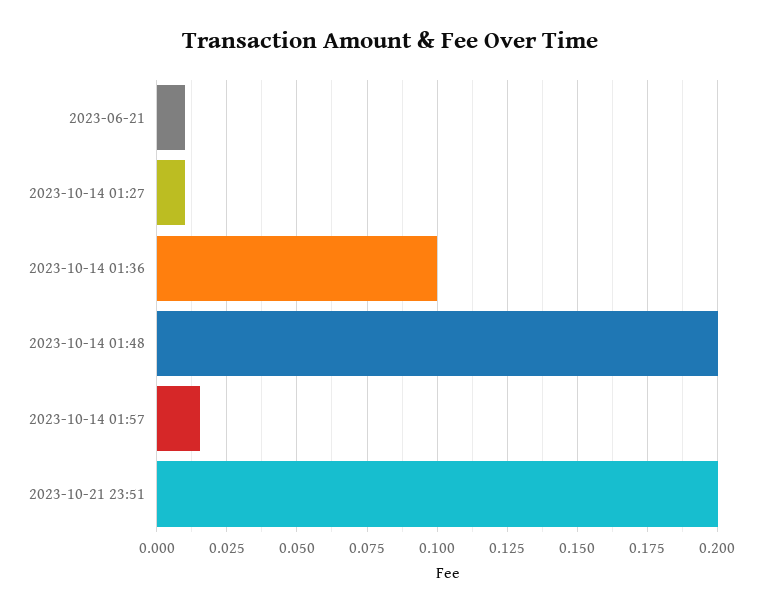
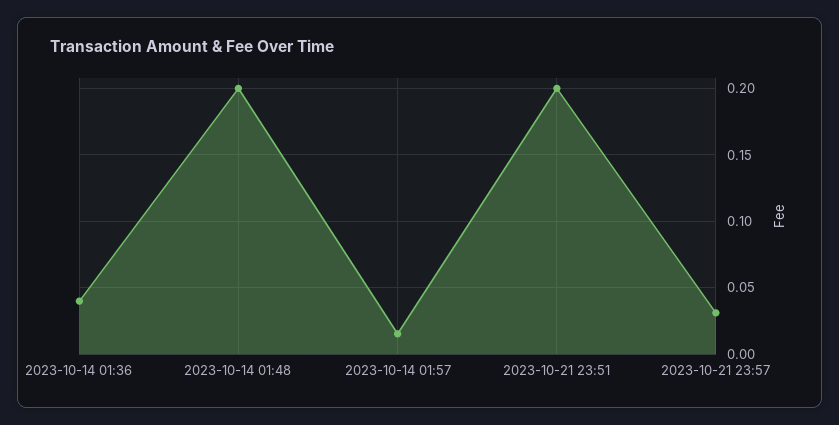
2023-06-21: 0.01 -> none
2023-10-14 01:27: 0.01 -> none
2023-10-14 01:36: 0.1 -> 0.04
2023-10-21 23:57: none -> 0.03

